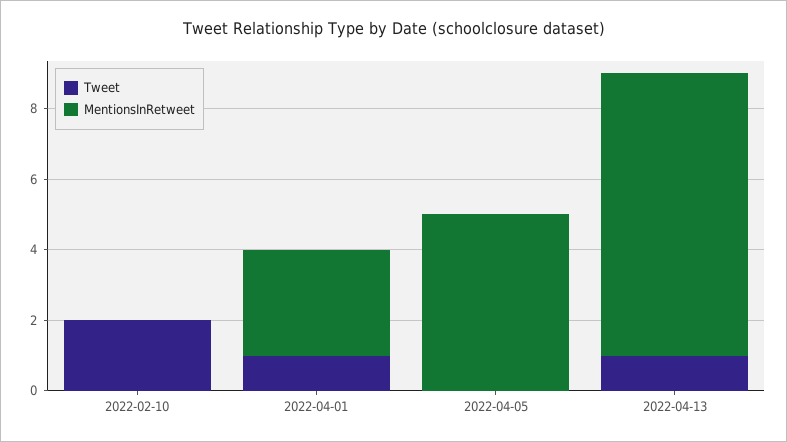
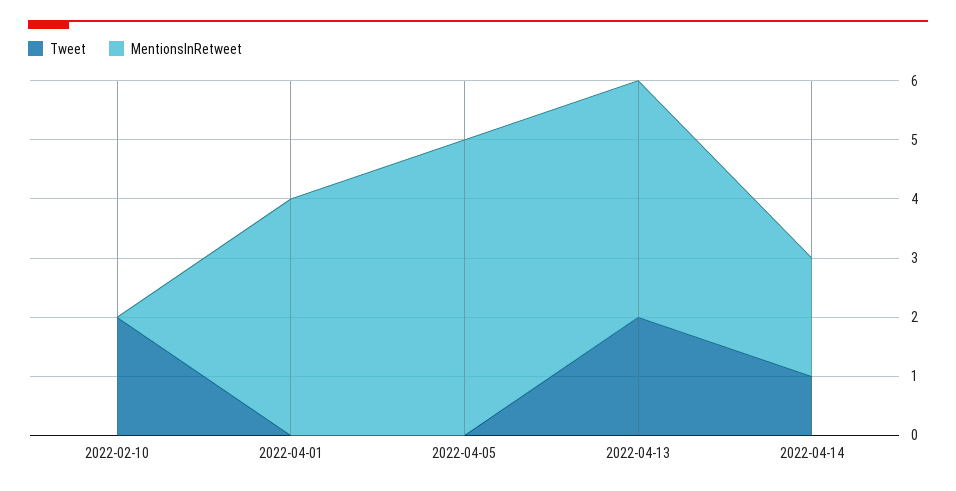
Tweet, 2022-04-01: 1 -> 0
MentionsInRetweet, 2022-04-01: 3 -> 4
Tweet, 2022-04-13: 1 -> 2
MentionsInRetweet, 2022-04-13: 8 -> 4
Tweet, 2022-04-14: none -> 1
MentionsInRetweet, 2022-04-14: none -> 2

